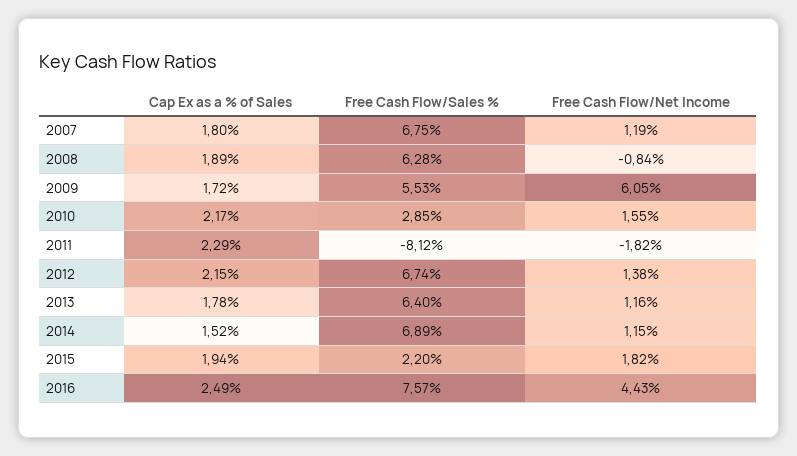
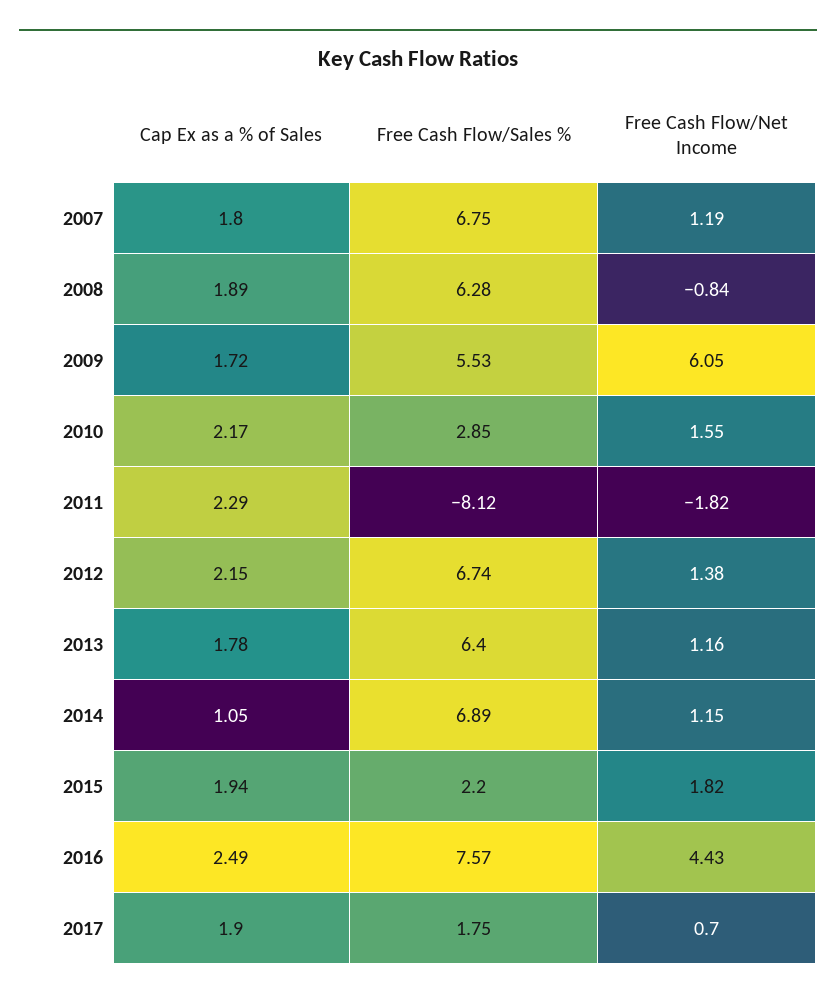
Cap Ex as a % of Sales, 2014: 1.52 -> 1.05
Cap Ex as a % of Sales, 2017: none -> 1.9
Free Cash Flow/Sales %, 2017: none -> 1.75
Free Cash Flow/Net Income, 2017: none -> 0.7

